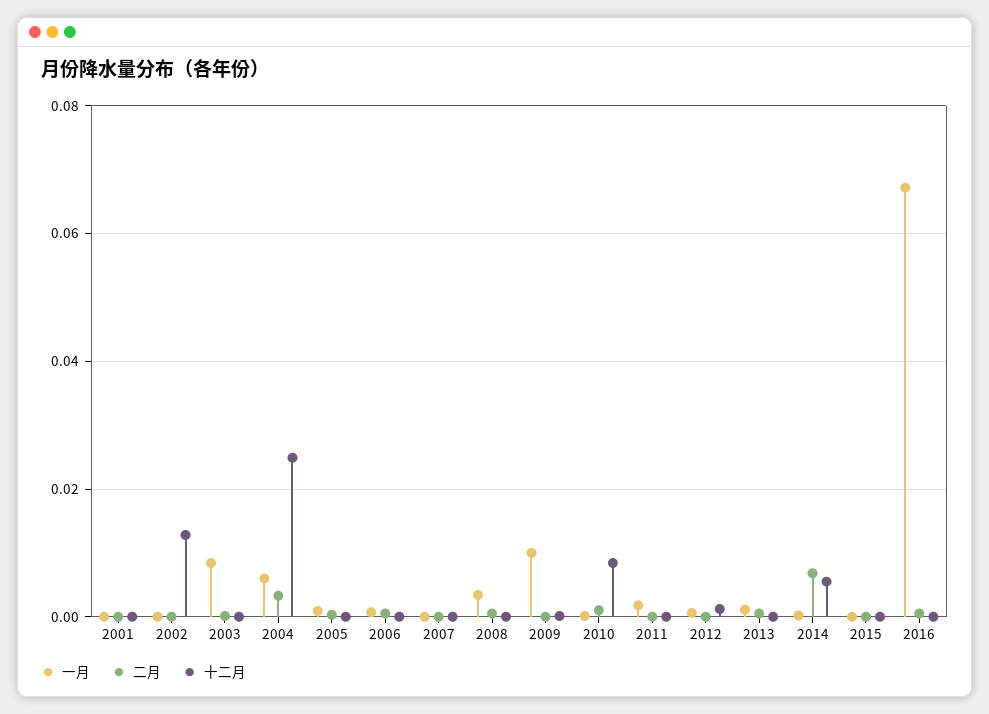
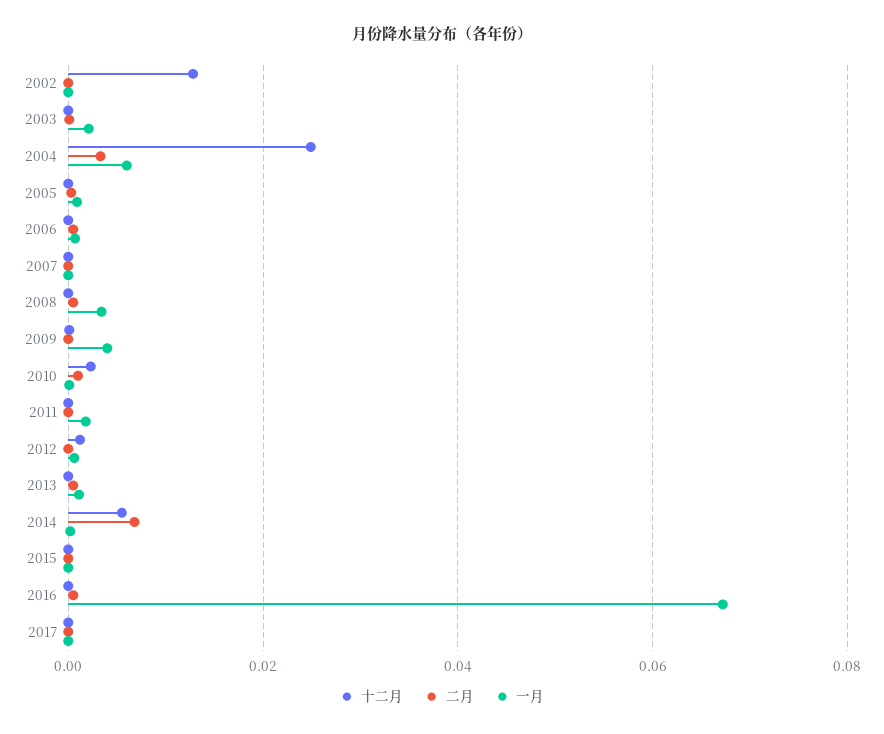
一月, 2001: 0 -> none
二月, 2001: 0 -> none
十二月, 2001: 0 -> none
一月, 2003: 0.008 -> 0.002
一月, 2009: 0.01 -> 0.004
十二月, 2010: 0.008 -> 0.002
十二月, 2017: none -> 0
二月, 2017: none -> 0
一月, 2017: none -> 0

